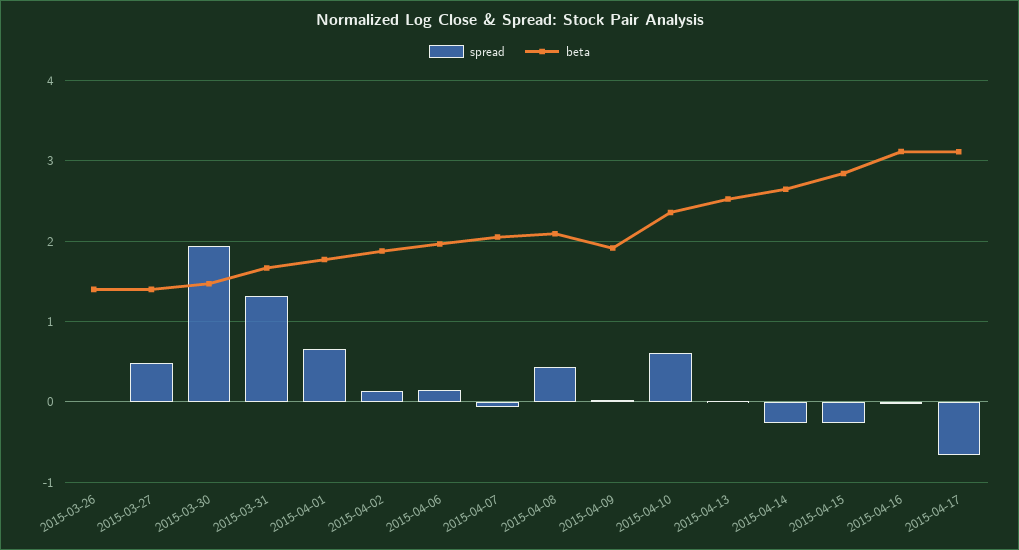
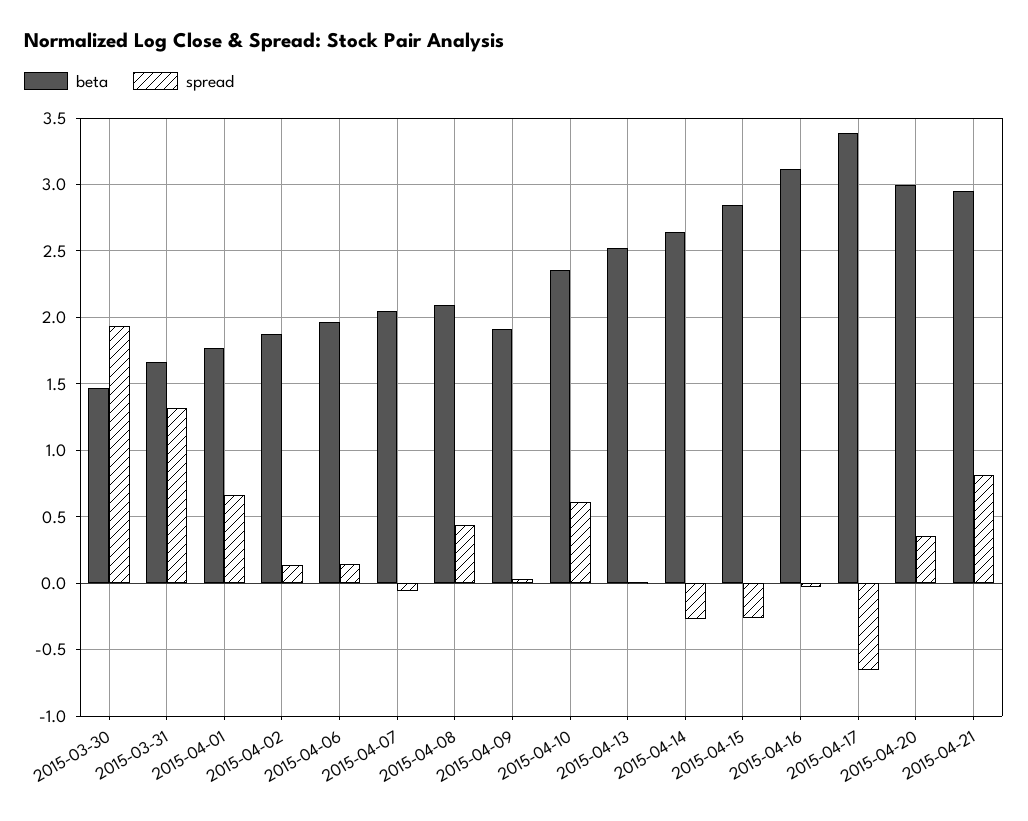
spread, 2015-03-26: 0 -> none
beta, 2015-03-26: 1.4 -> none
spread, 2015-03-27: 0.5 -> none
beta, 2015-03-27: 1.4 -> none
beta, 2015-04-17: 3.1 -> 3.4
beta, 2015-04-20: none -> 3
spread, 2015-04-20: none -> 0.35
beta, 2015-04-21: none -> 2.95
spread, 2015-04-21: none -> 0.8

